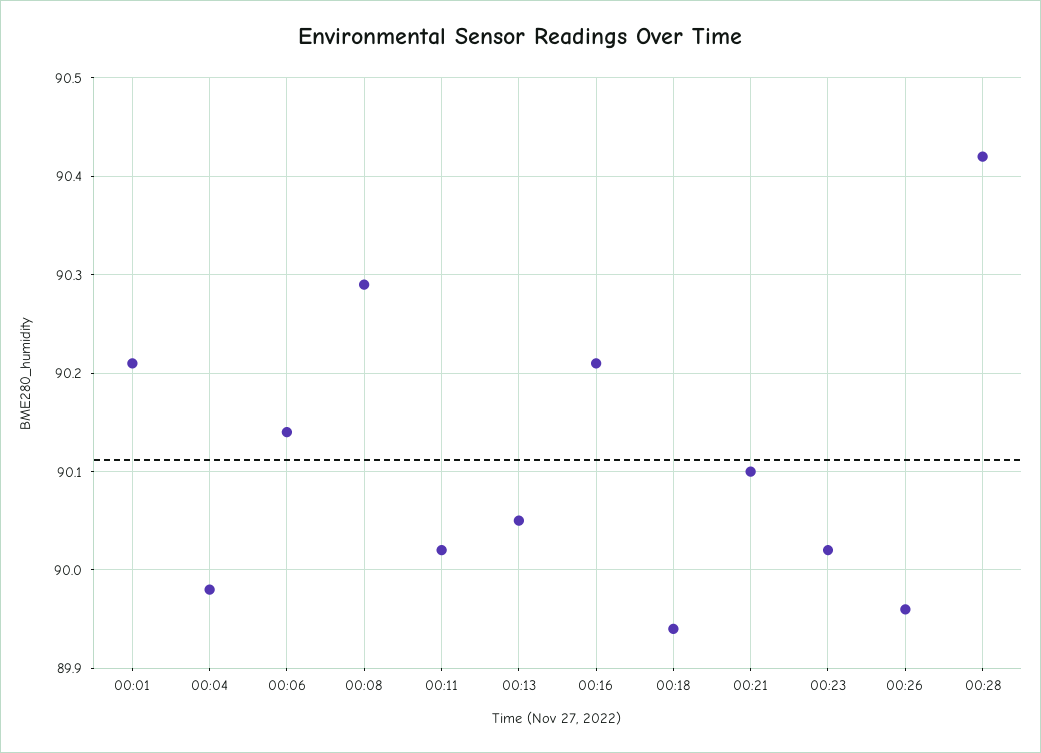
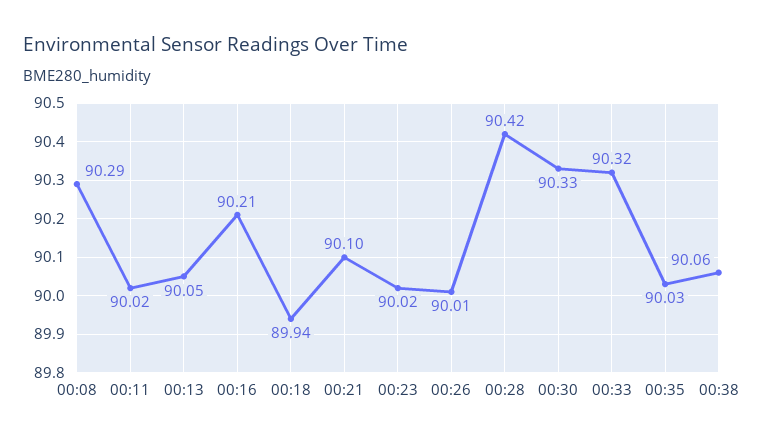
00:01: 90.21 -> none
00:04: 89.98 -> none
00:06: 90.14 -> none
00:26: 89.96 -> 90.01
00:30: none -> 90.33
00:33: none -> 90.32
00:35: none -> 90.03
00:38: none -> 90.06

